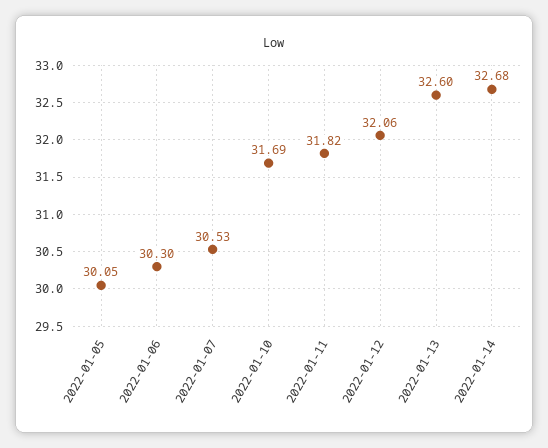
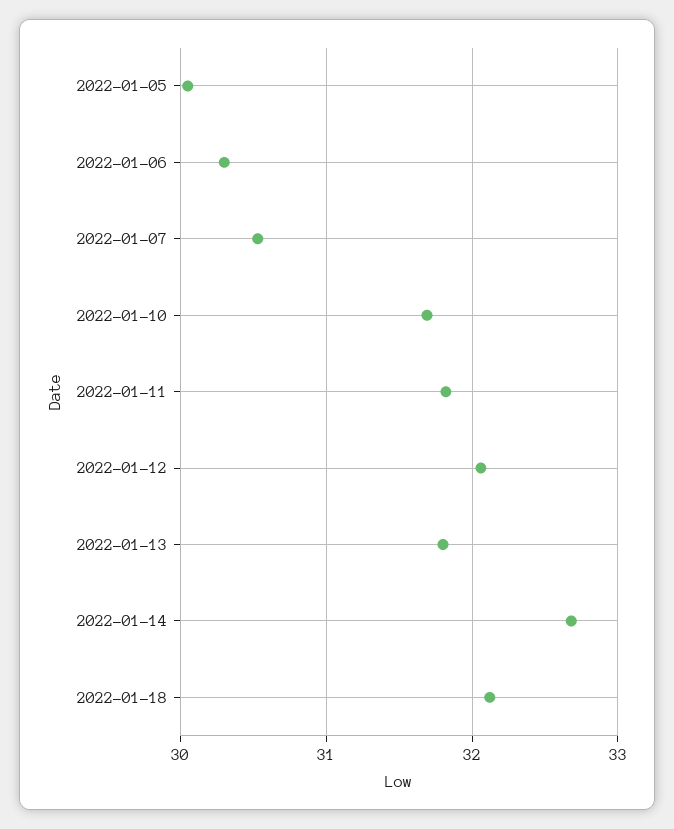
2022-01-13: 32.6 -> 31.8
2022-01-18: none -> 32.1

